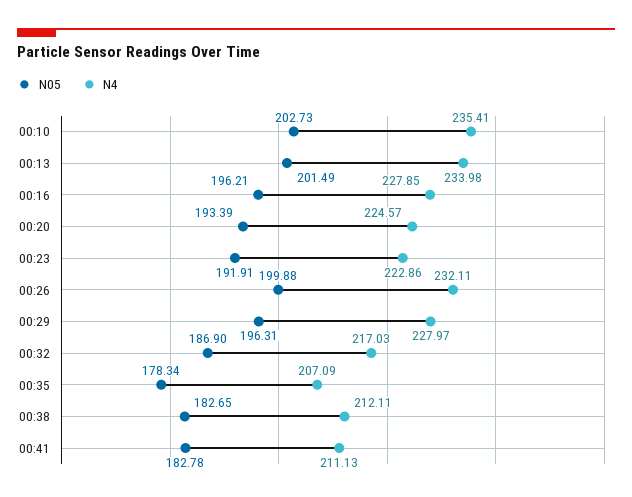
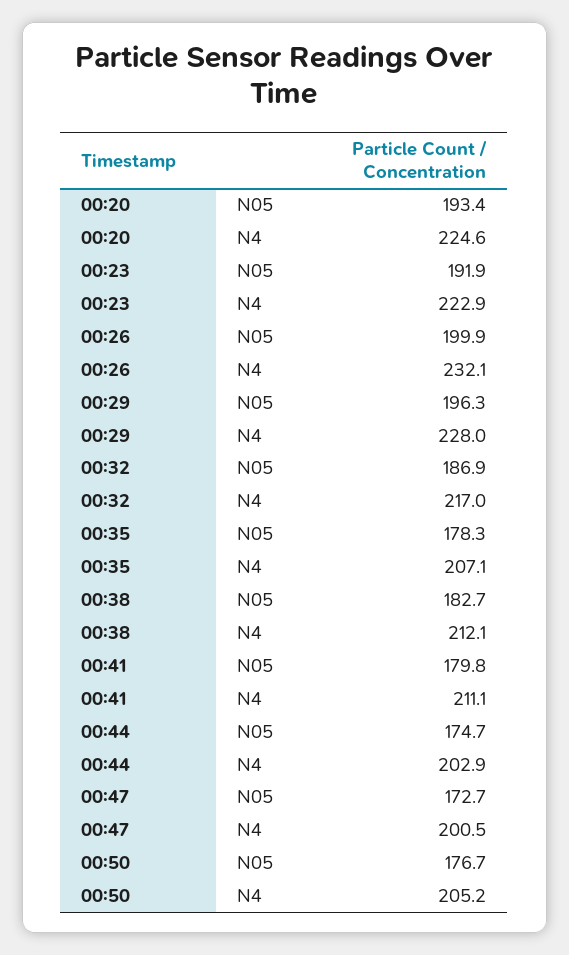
N05, 00:10: 202.73 -> none
N4, 00:10: 235.41 -> none
N05, 00:13: 201.49 -> none
N4, 00:13: 233.98 -> none
N05, 00:16: 196.21 -> none
N4, 00:16: 227.85 -> none
N05, 00:41: 182.78 -> 179.8
N05, 00:44: none -> 174.7
N4, 00:44: none -> 202.9
N05, 00:47: none -> 172.7
N4, 00:47: none -> 200.5
N05, 00:50: none -> 176.7
N4, 00:50: none -> 205.2

